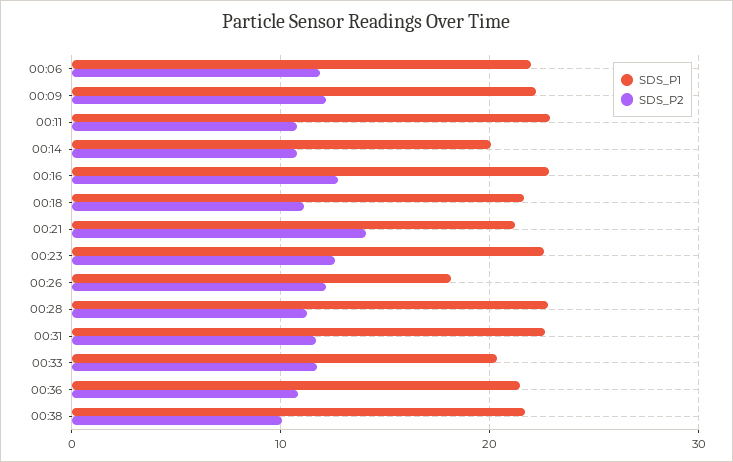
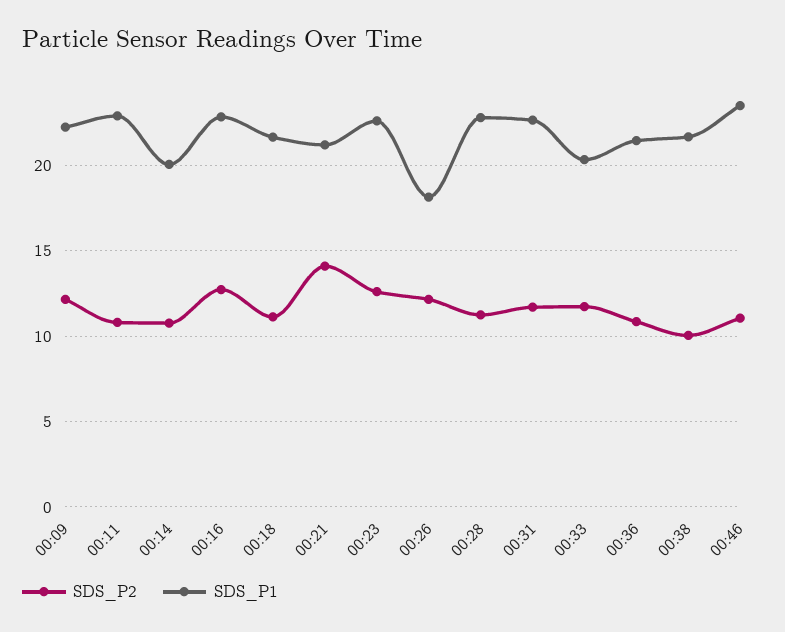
SDS_P1, 00:06: 22 -> none
SDS_P2, 00:06: 12 -> none
SDS_P2, 00:46: none -> 11
SDS_P1, 00:46: none -> 23.5

